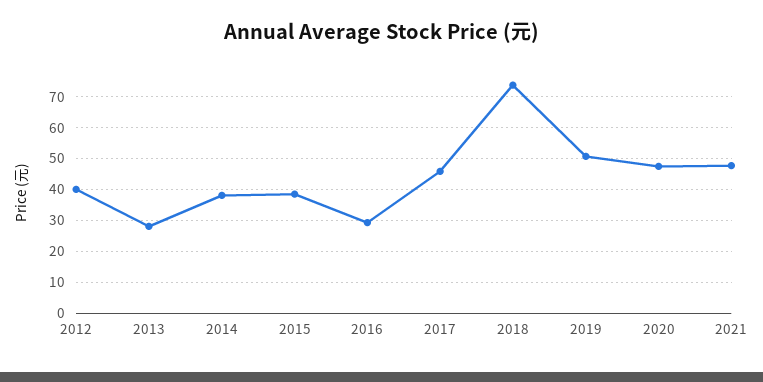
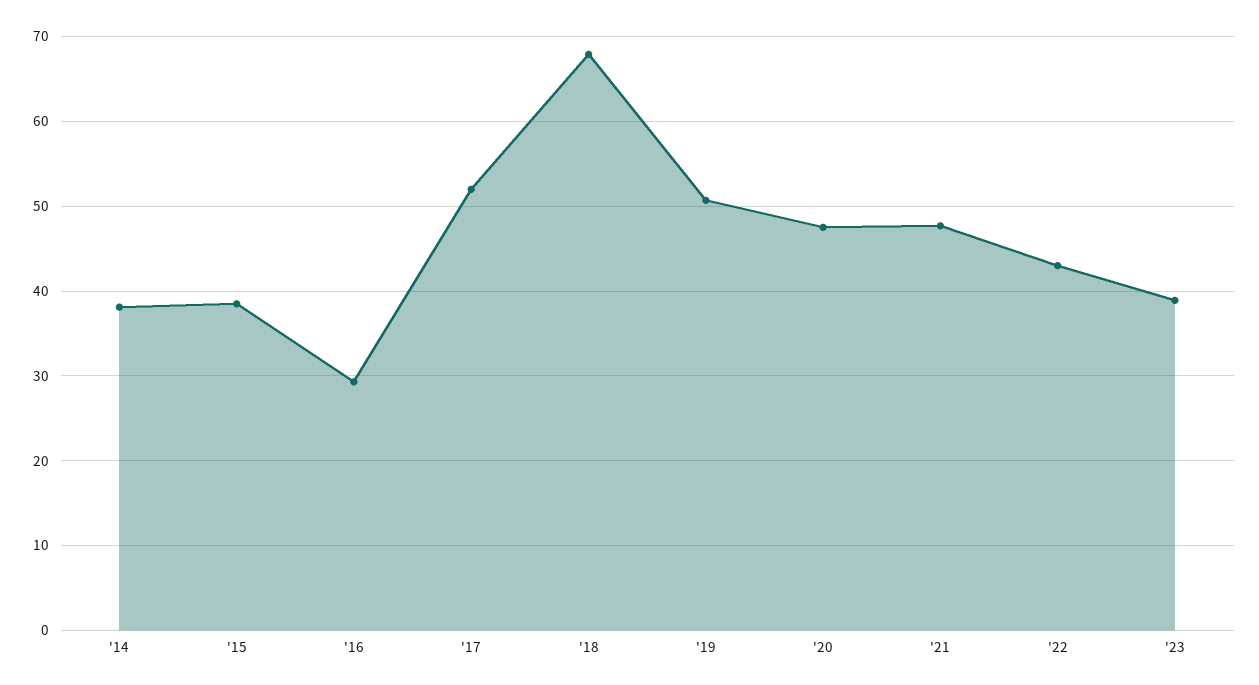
2012: 40 -> none
2013: 28 -> none
2017: 46 -> 52
2018: 74 -> 68
'22: none -> 43
'23: none -> 39

